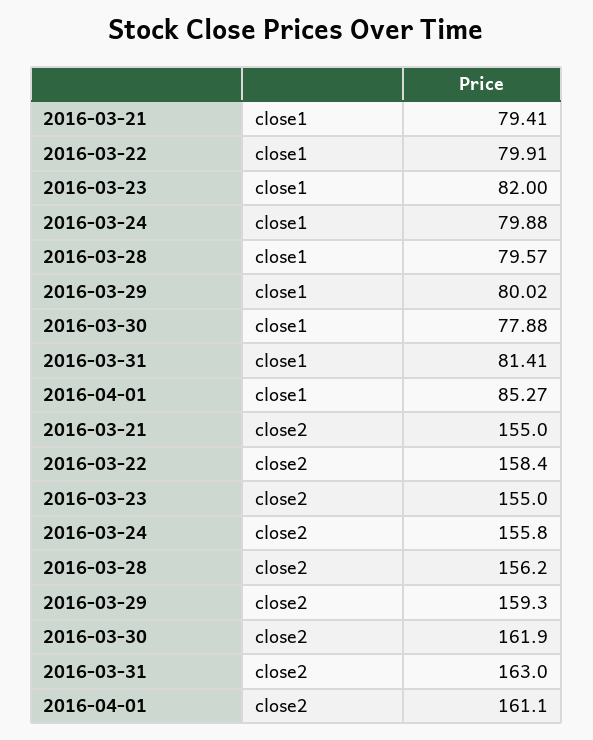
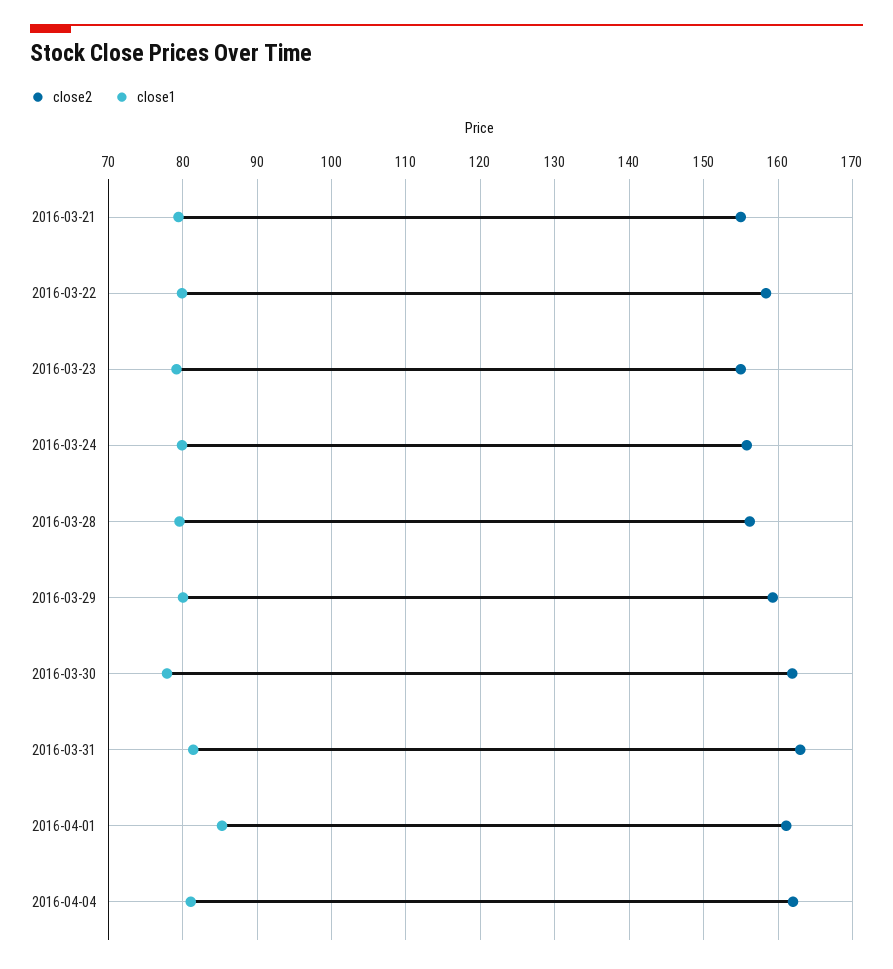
close1, 2016-03-23: 82 -> 79
close2, 2016-04-04: none -> 162
close1, 2016-04-04: none -> 81

